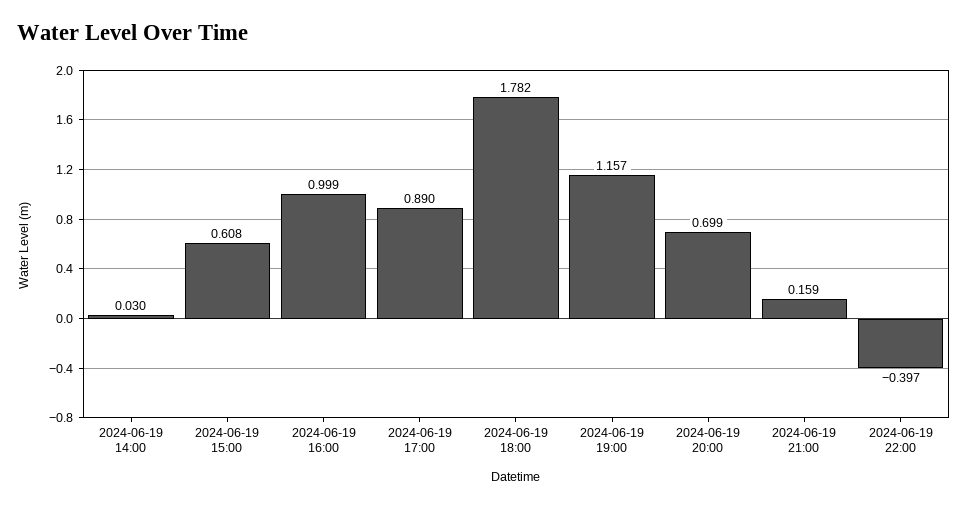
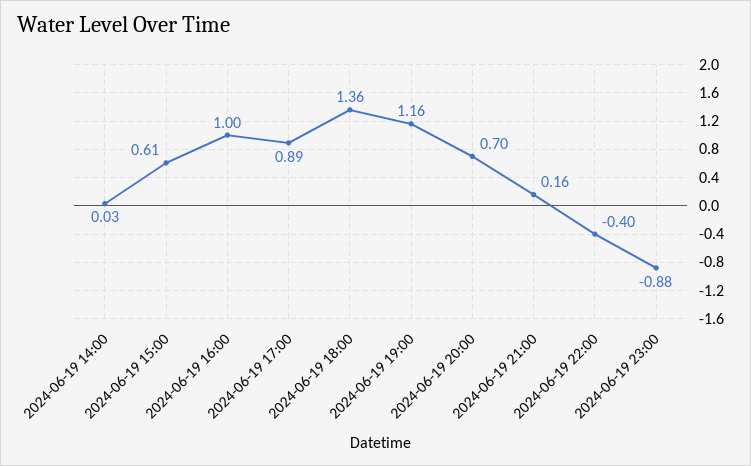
2024-06-19 18:00: 1.782 -> 1.36
2024-06-19 23:00: none -> -0.88

